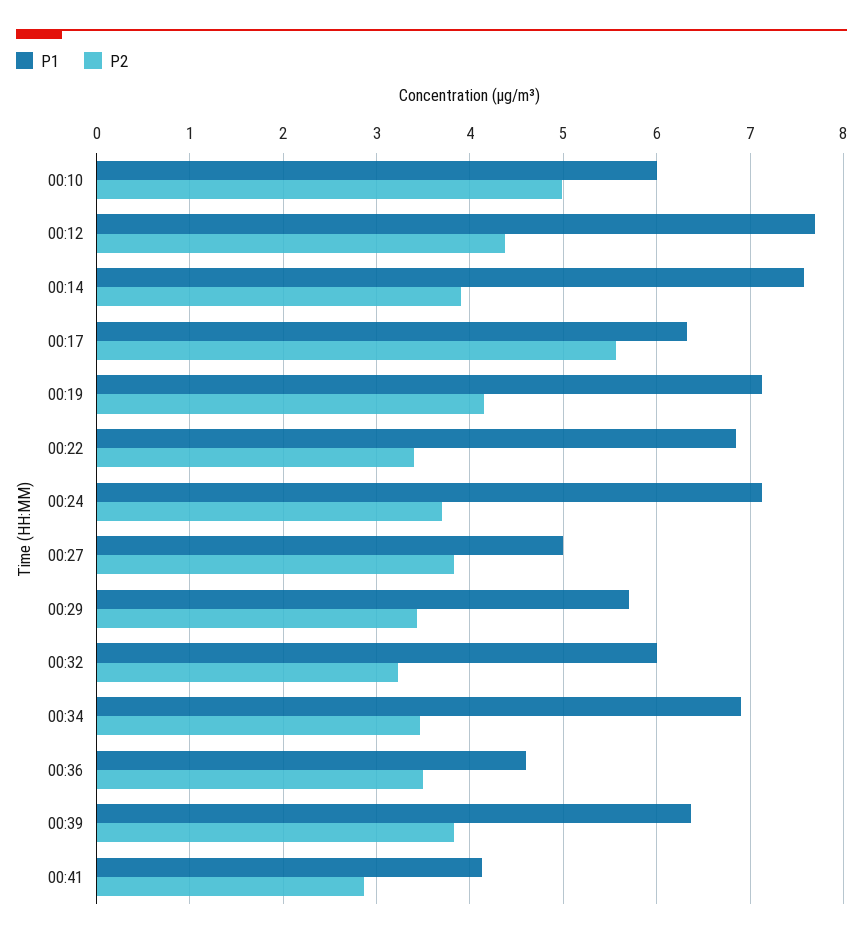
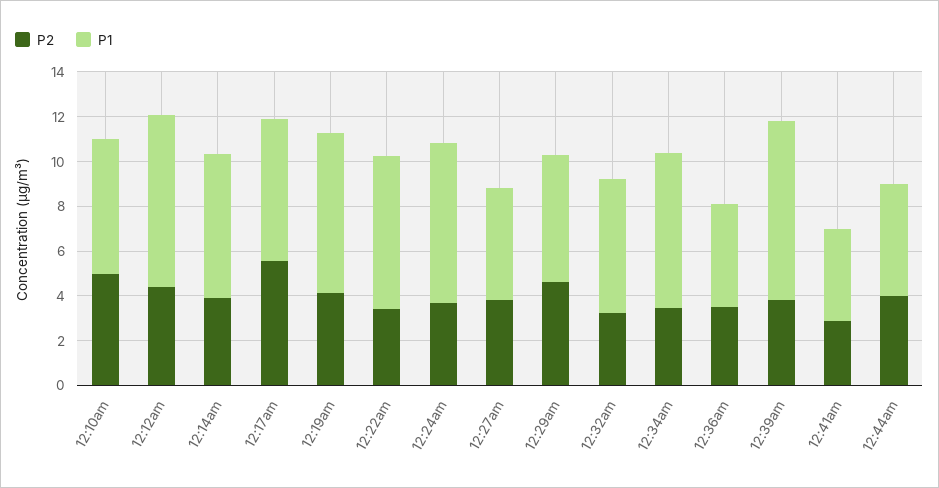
P1, 00:14: 7.6 -> 6.5
P2, 00:29: 3.4 -> 4.5
P1, 00:39: 6.4 -> 8
P2, 12:44am: none -> 4
P1, 12:44am: none -> 5

